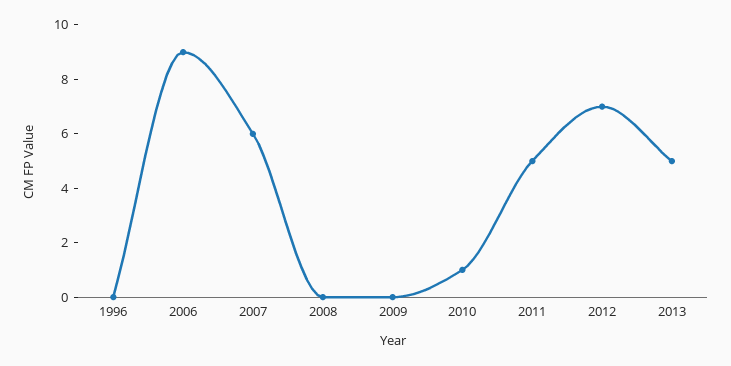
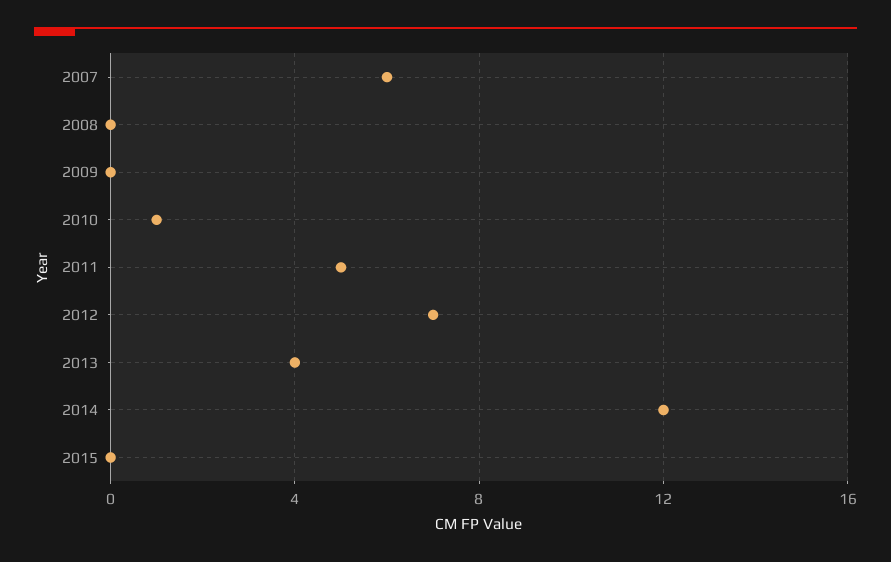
1996: 0 -> none
2006: 9 -> none
2013: 5 -> 4
2014: none -> 12
2015: none -> 0

